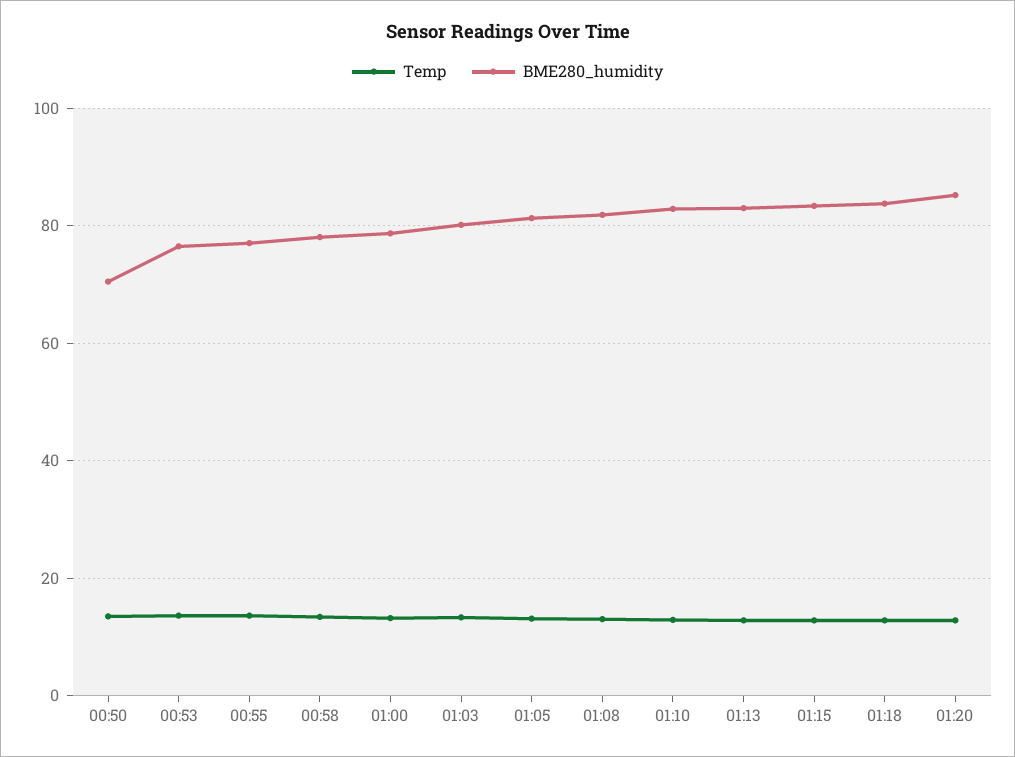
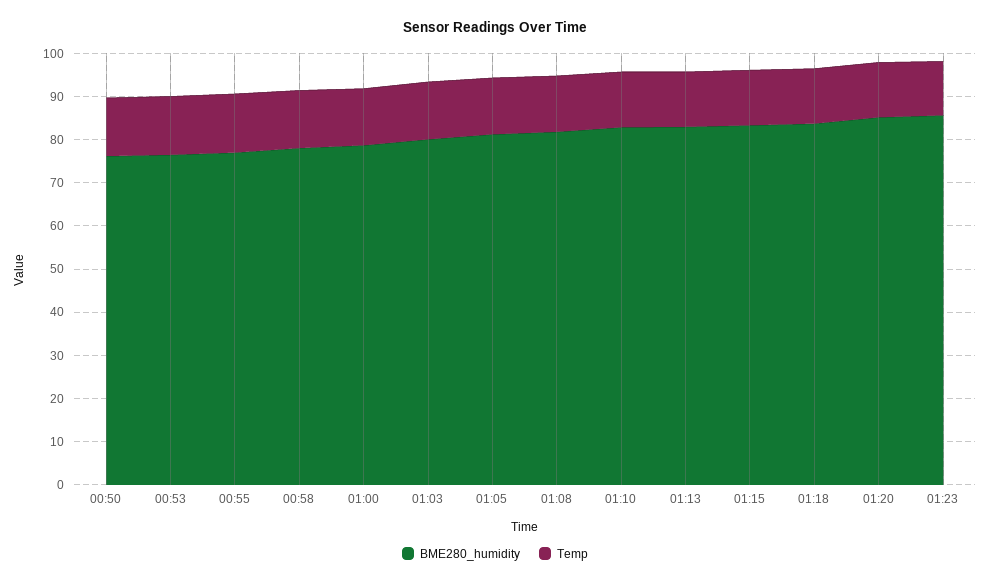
BME280_humidity, 00:50: 70 -> 76
BME280_humidity, 01:23: none -> 86
Temp, 01:23: none -> 12

